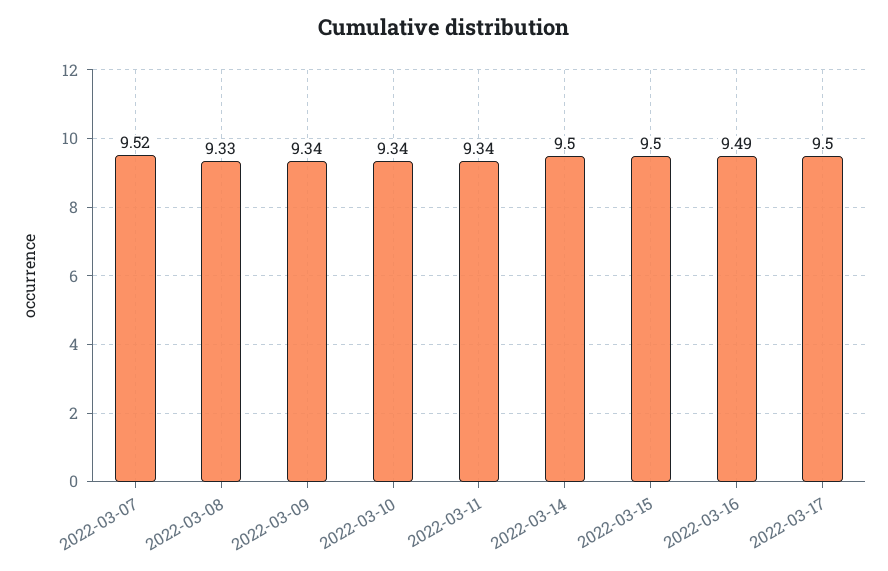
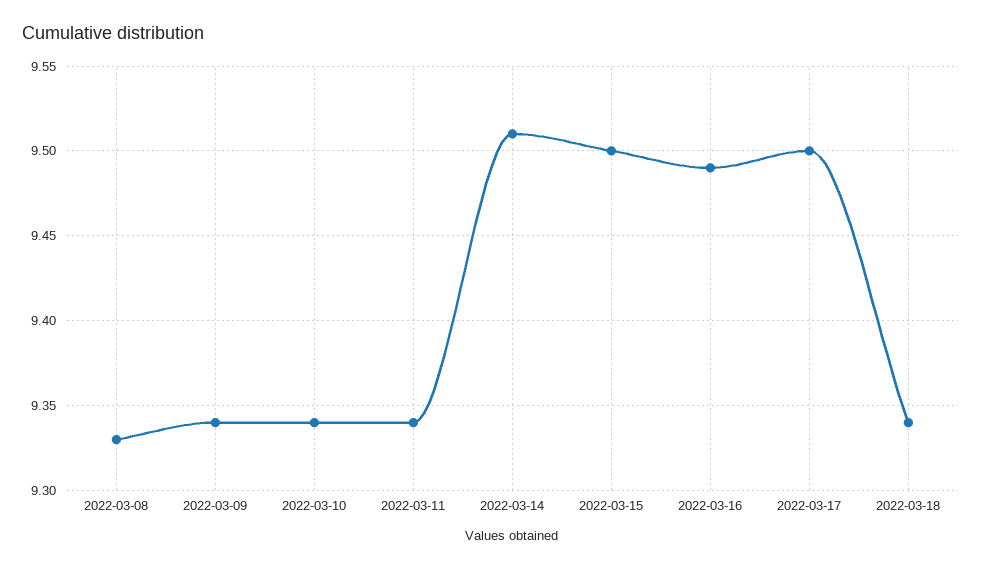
2022-03-07: 9.52 -> none
2022-03-14: 9.5 -> 9.51
2022-03-18: none -> 9.34

